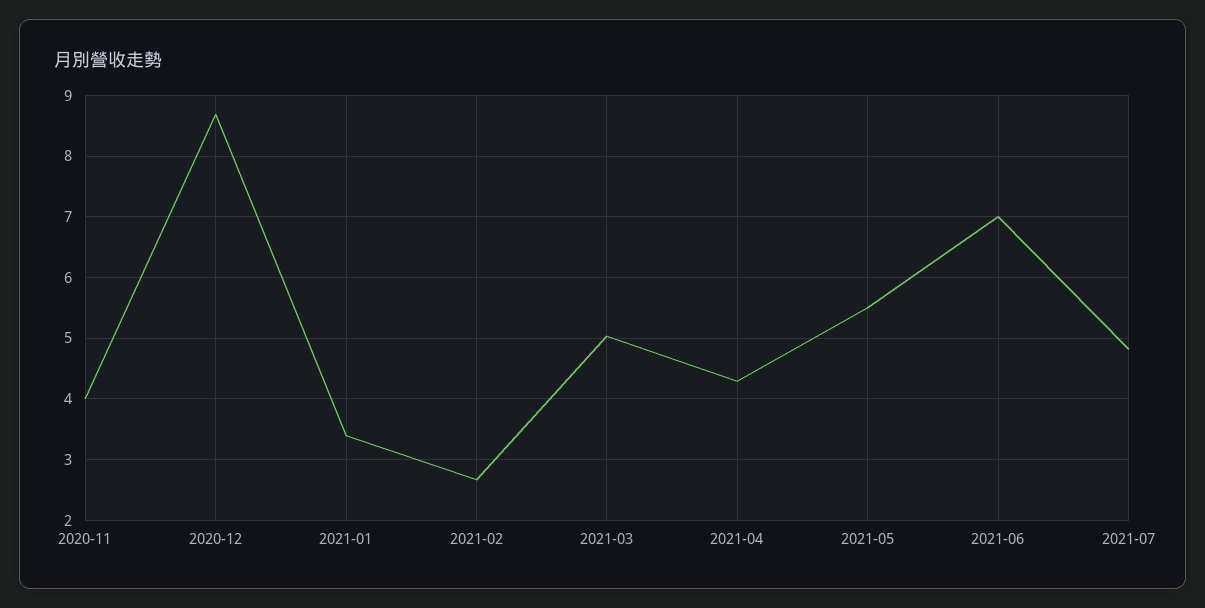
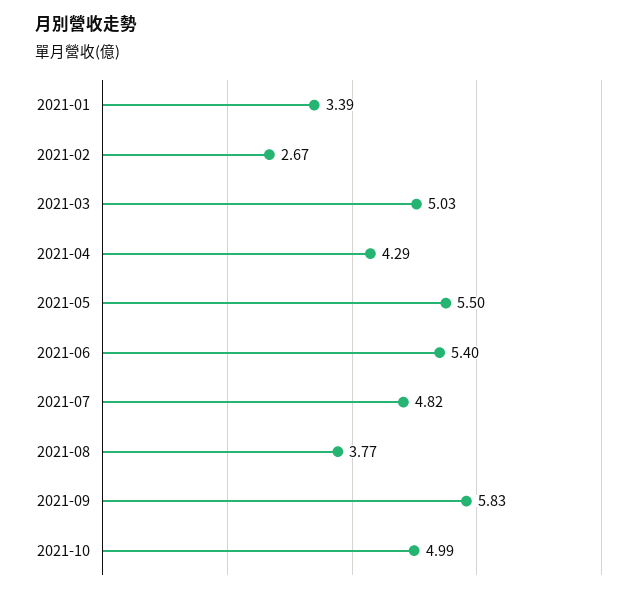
2020-11: 4 -> none
2020-12: 8.7 -> none
2021-06: 7 -> 5.4
2021-08: none -> 3.77
2021-09: none -> 5.83
2021-10: none -> 4.99

